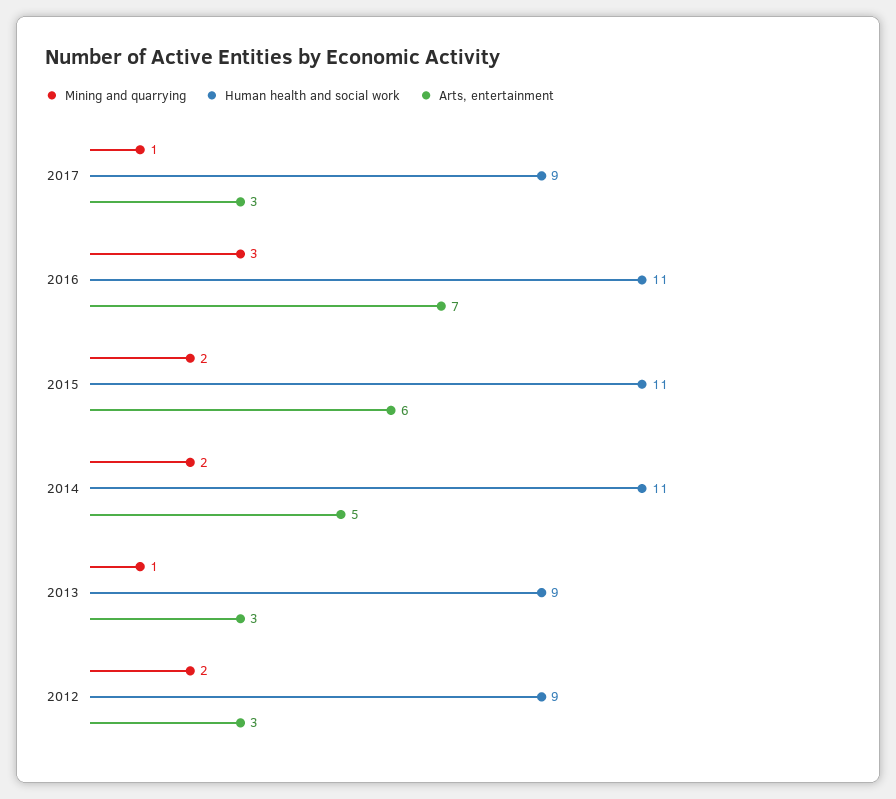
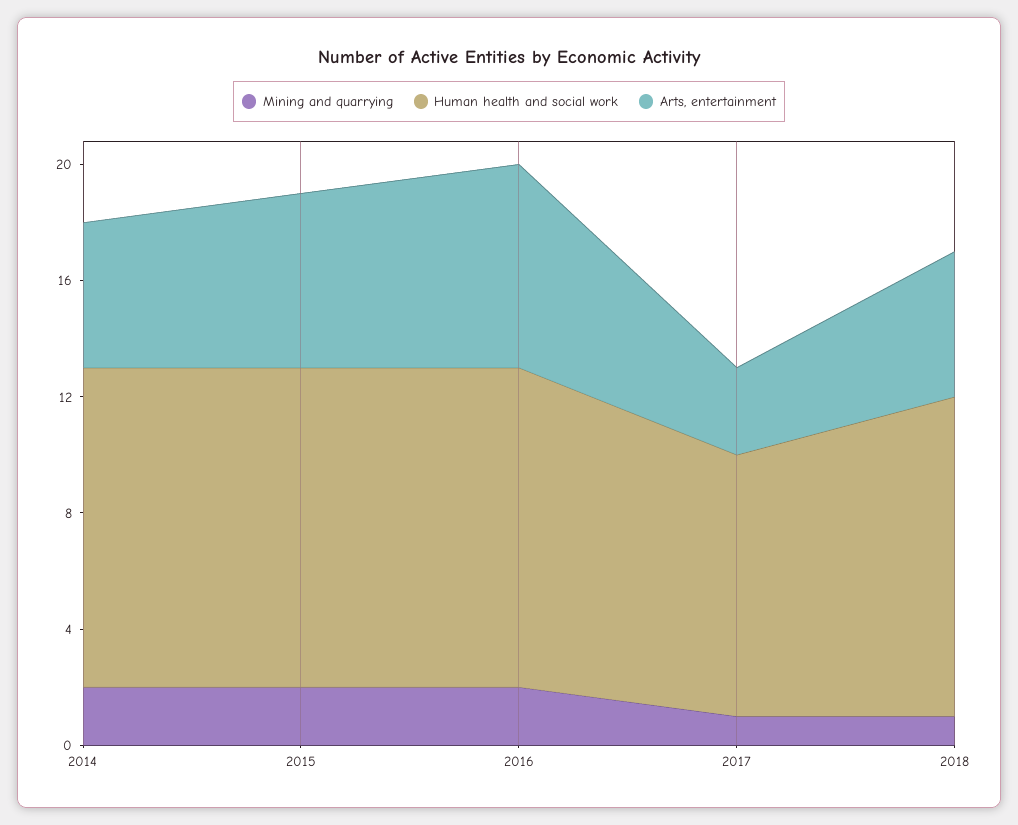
Mining and quarrying, 2016: 3 -> 2
Mining and quarrying, 2013: 1 -> none
Human health and social work, 2013: 9 -> none
Arts, entertainment, 2013: 3 -> none
Mining and quarrying, 2012: 2 -> none
Human health and social work, 2012: 9 -> none
Arts, entertainment, 2012: 3 -> none
Mining and quarrying, 2018: none -> 1
Human health and social work, 2018: none -> 11
Arts, entertainment, 2018: none -> 5

